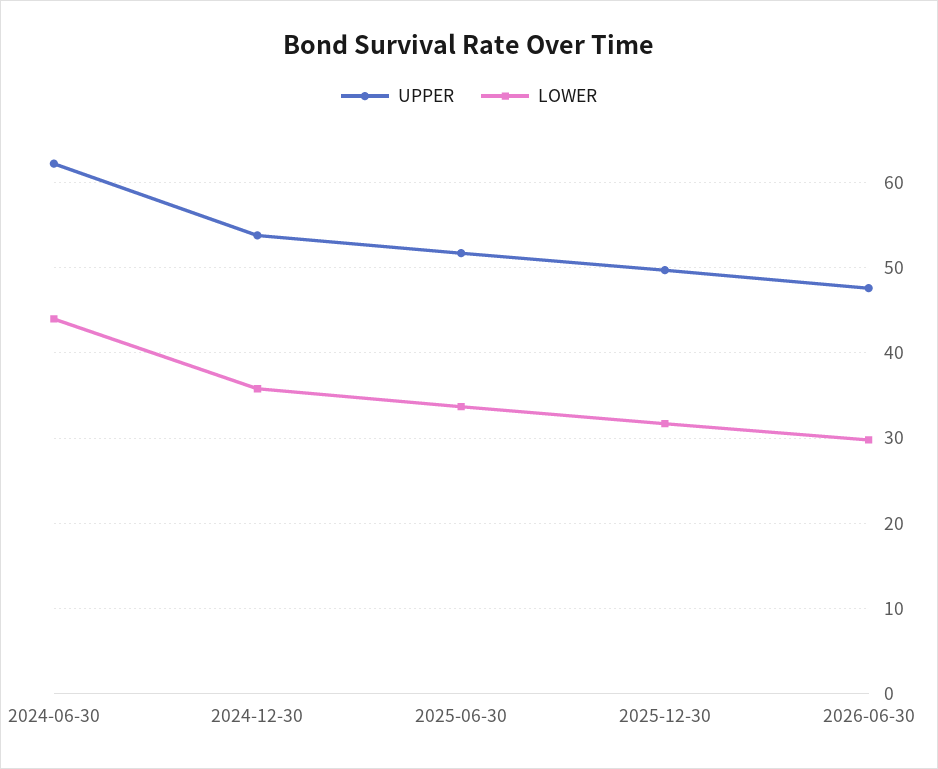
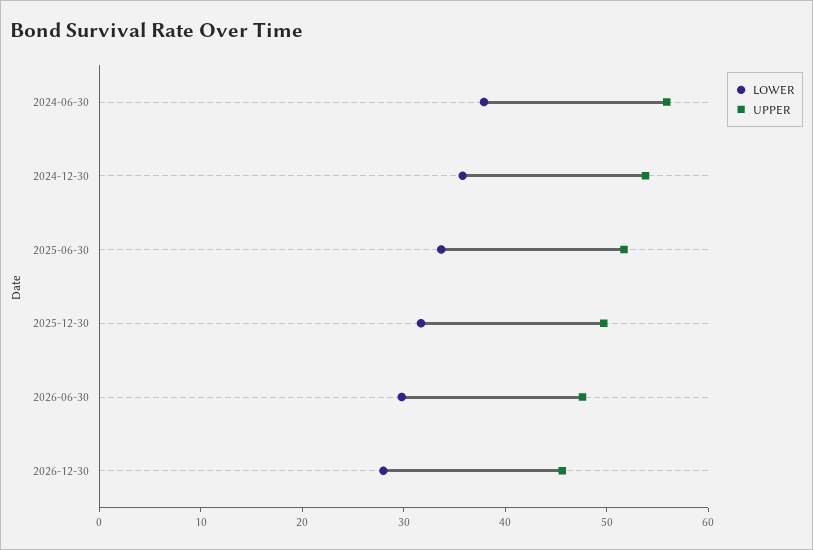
UPPER, 2024-06-30: 62 -> 56
LOWER, 2024-06-30: 44 -> 38
LOWER, 2026-12-30: none -> 28
UPPER, 2026-12-30: none -> 46

